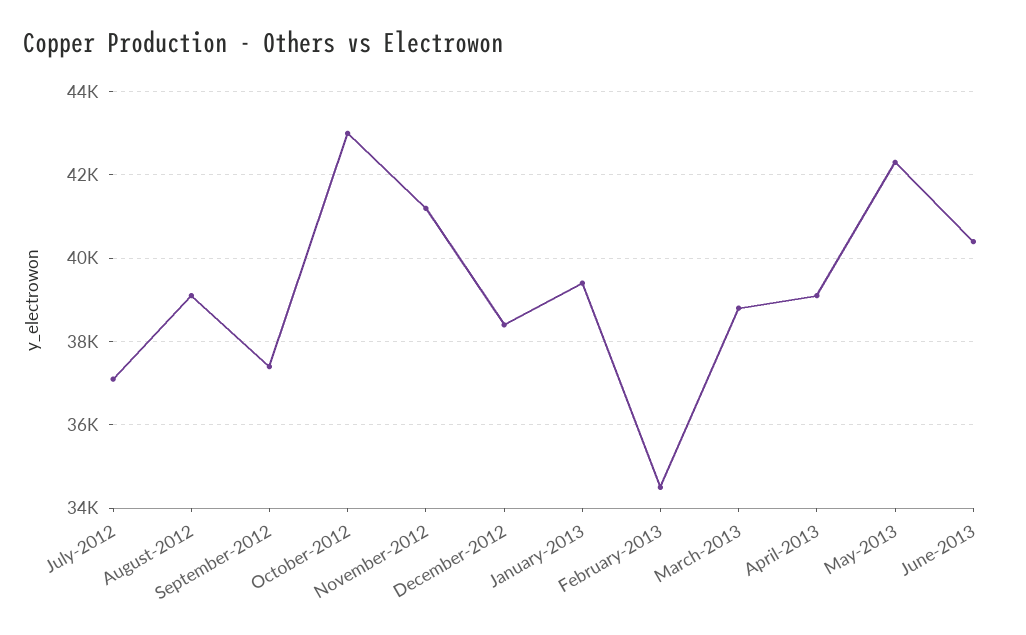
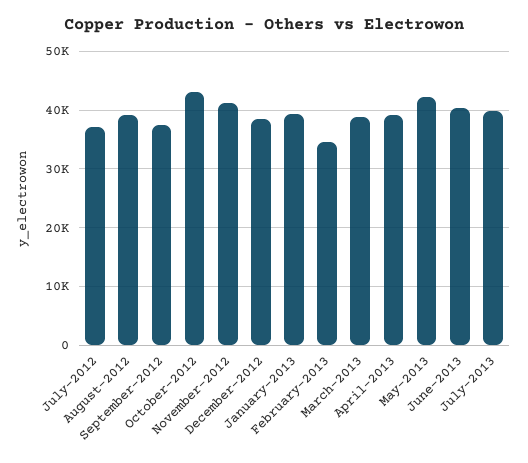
July-2013: none -> 40000

